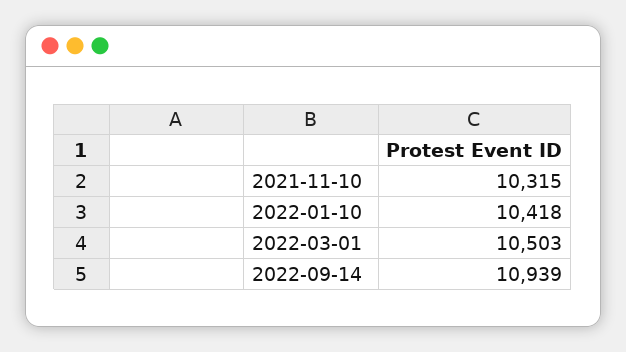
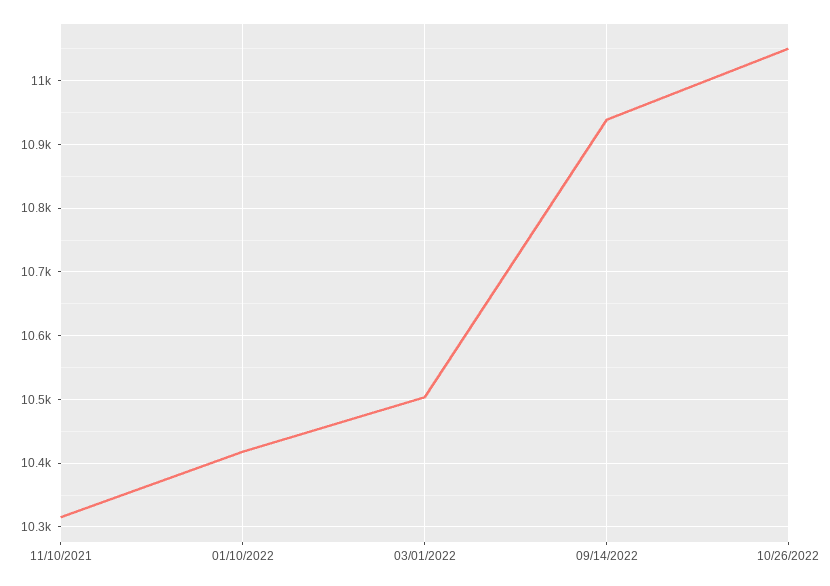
10/26/2022: none -> 11050

